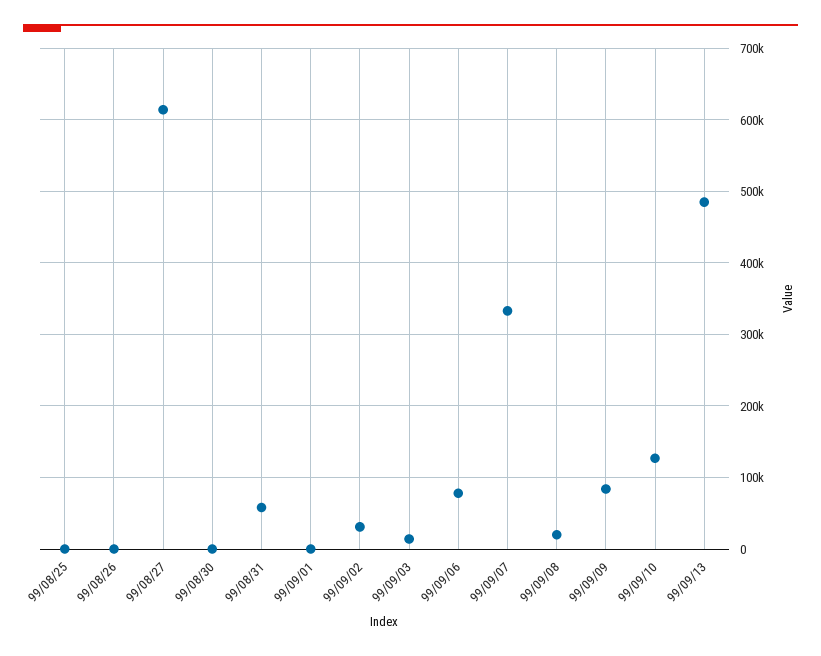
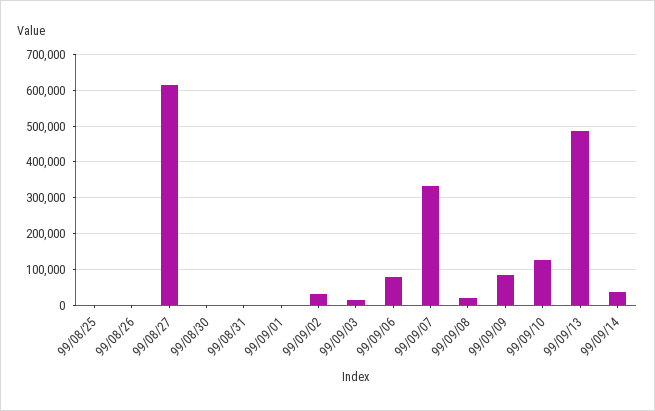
99/08/31: 60000 -> 0
99/09/14: none -> 40000

